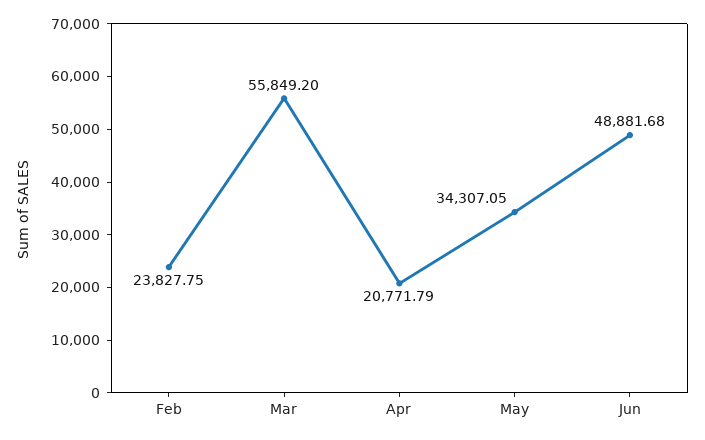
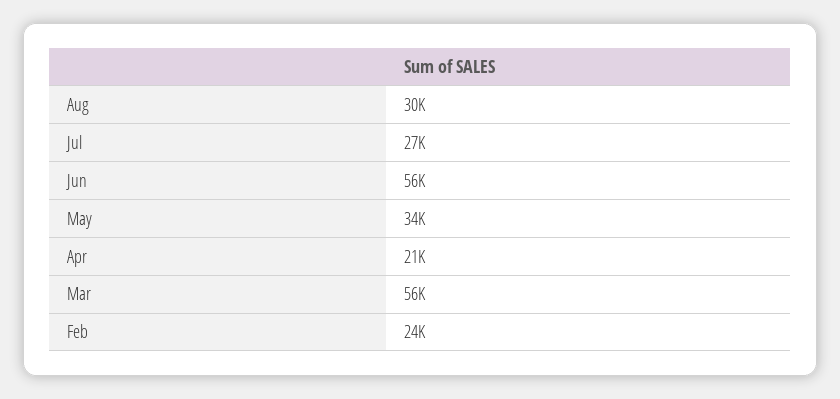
Jun: 48881.68 -> 56000
Aug: none -> 30000
Jul: none -> 27000

